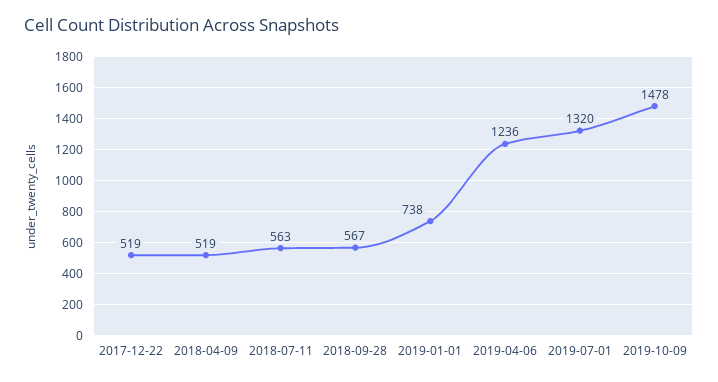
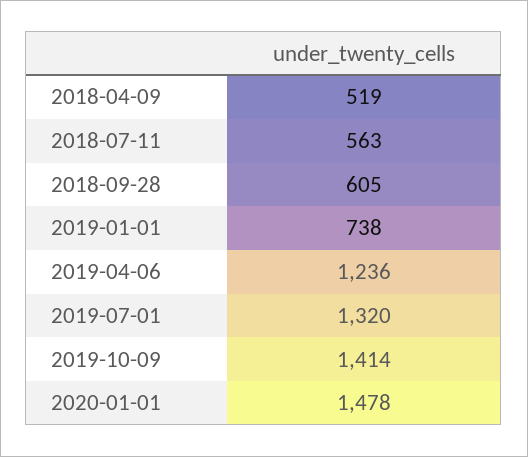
2017-12-22: 519 -> none
2018-09-28: 567 -> 605
2019-10-09: 1478 -> 1414
2020-01-01: none -> 1478

